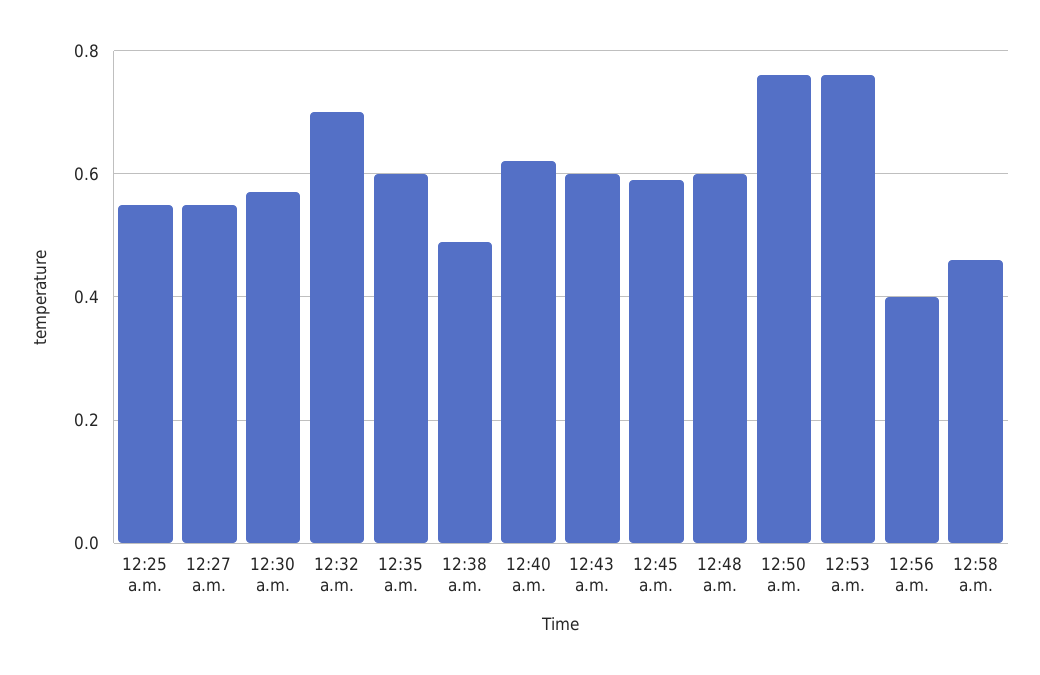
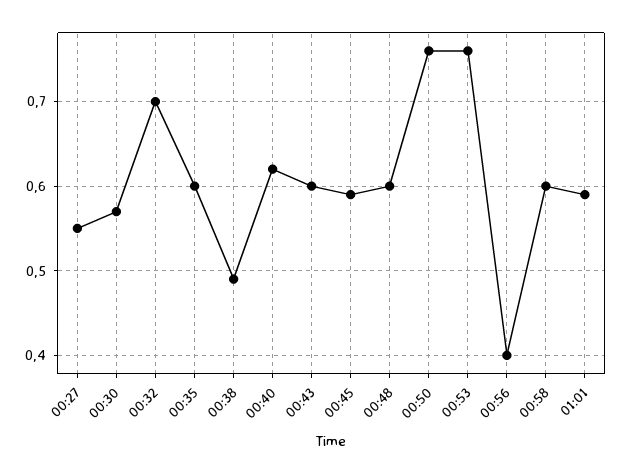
12:25 a.m.: 0.55 -> none
12:58 a.m.: 0.45 -> 0.6
01:01: none -> 0.59

